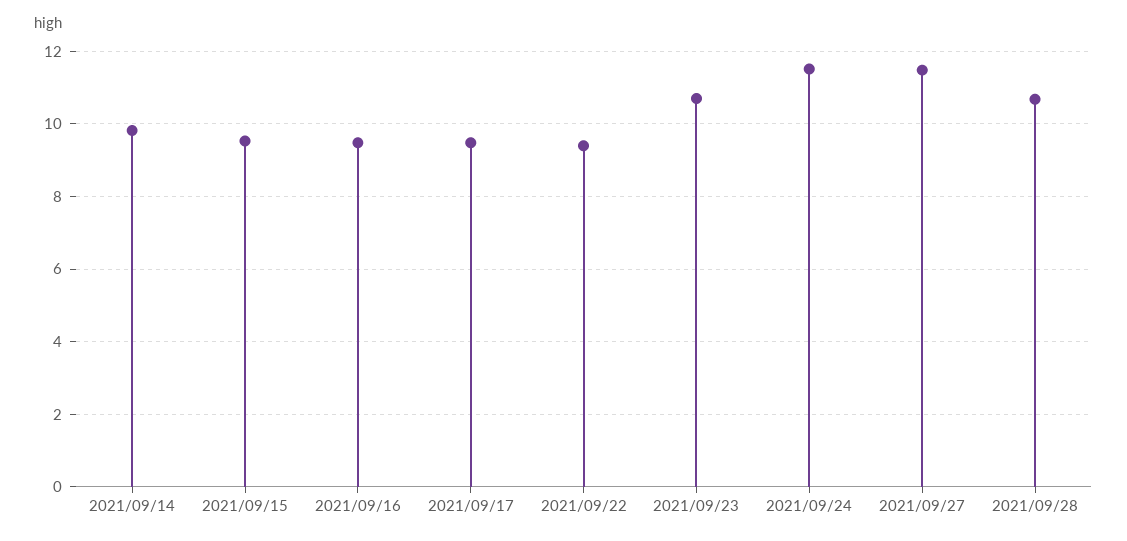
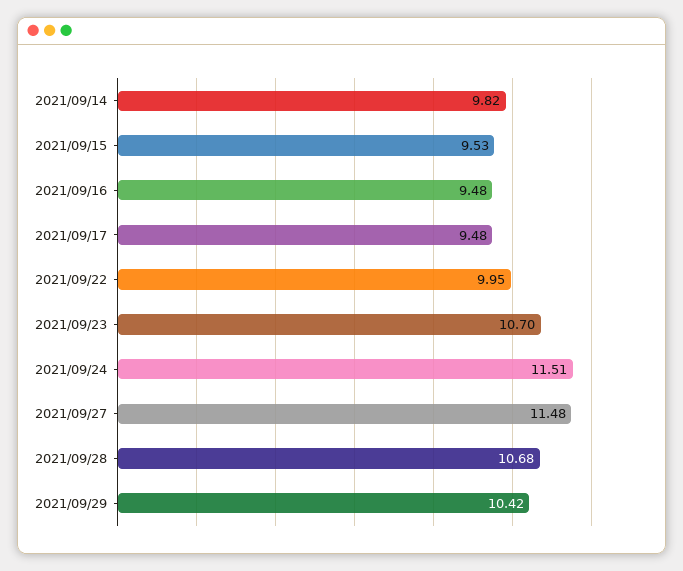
2021/09/22: 9.4 -> 9.95
2021/09/29: none -> 10.42

